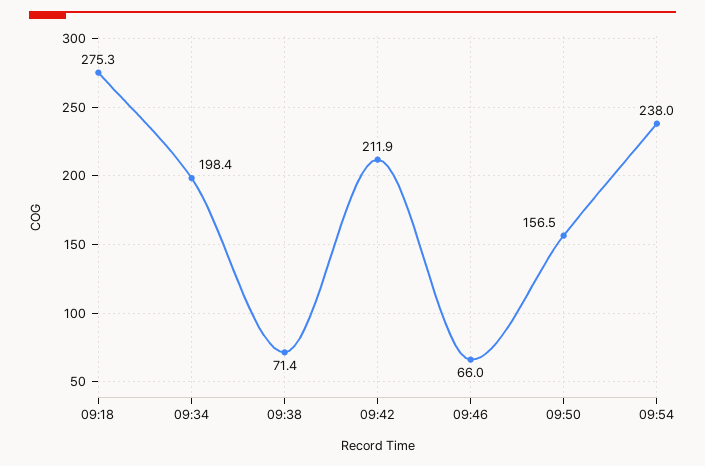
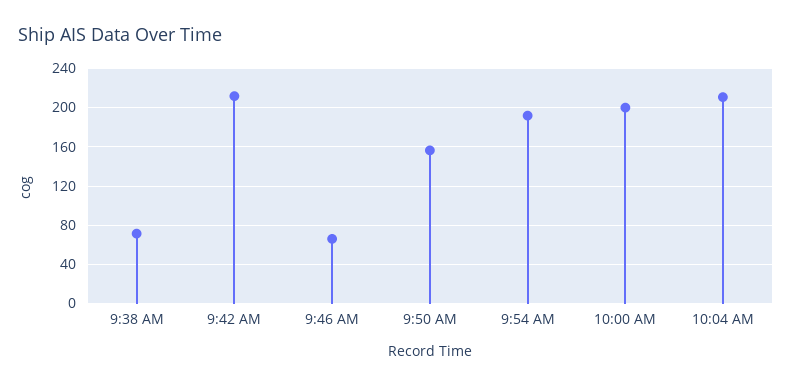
09:18: 275.3 -> none
09:34: 198.4 -> none
09:54: 238 -> 190
10:00 AM: none -> 200
10:04 AM: none -> 210

